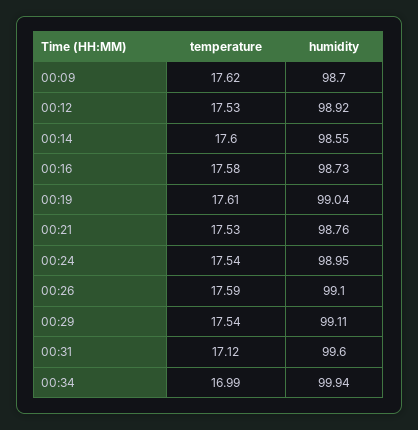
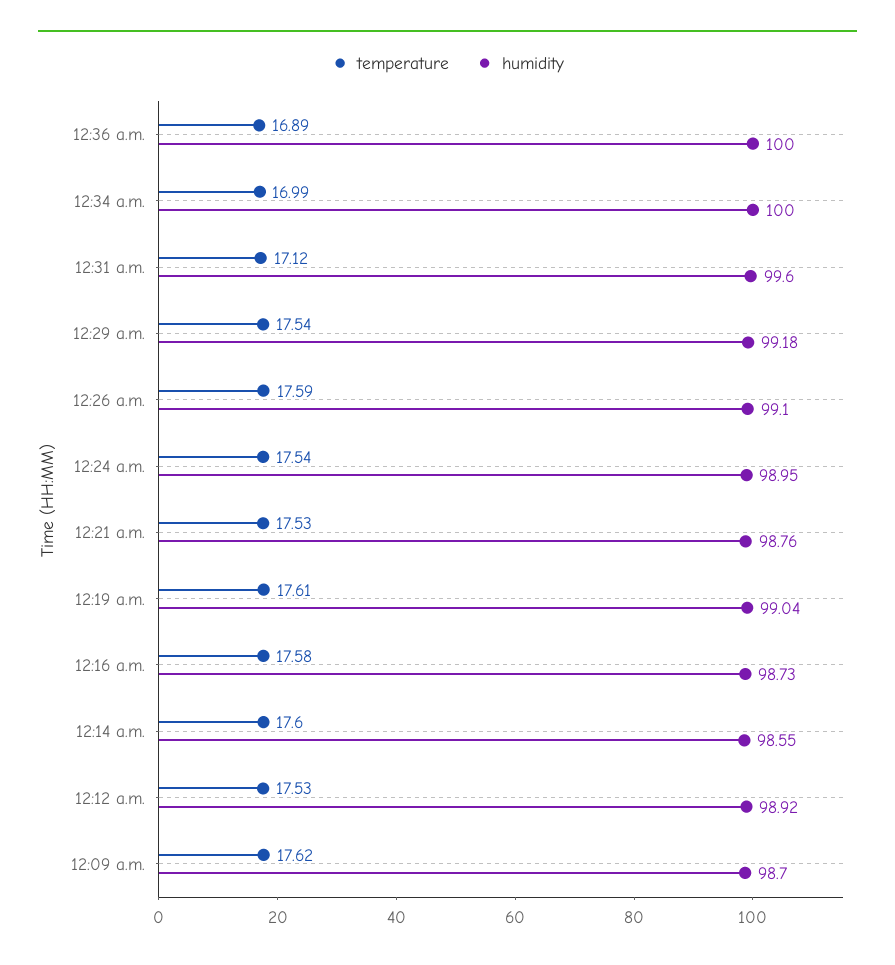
humidity, 00:29: 99.11 -> 99.18
humidity, 00:34: 99.94 -> 100
temperature, 12:36 a.m.: none -> 16.89
humidity, 12:36 a.m.: none -> 100

